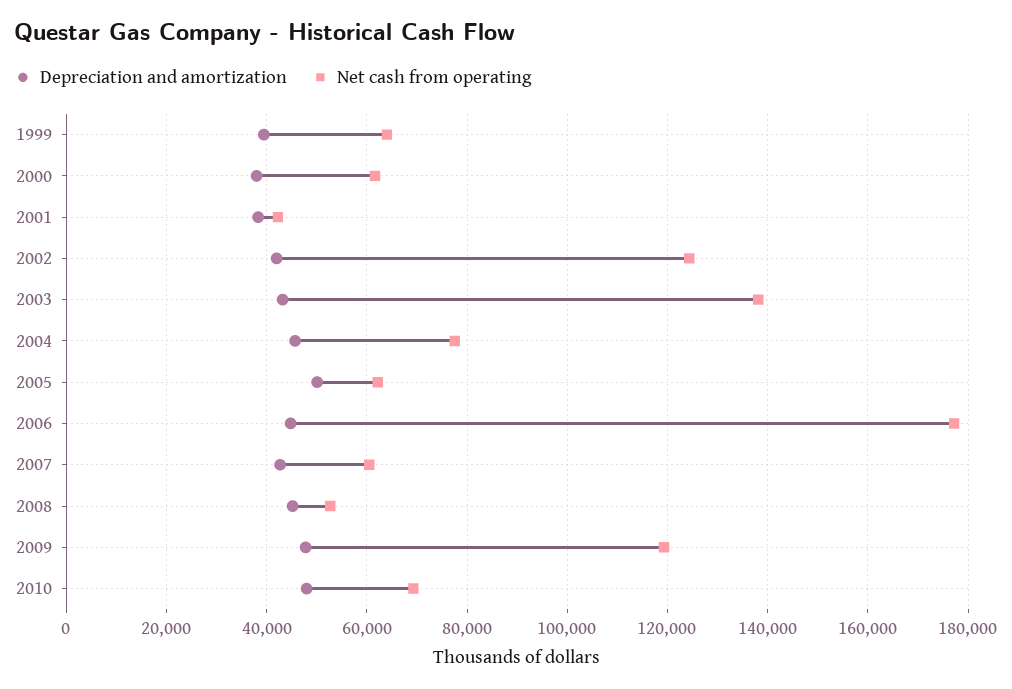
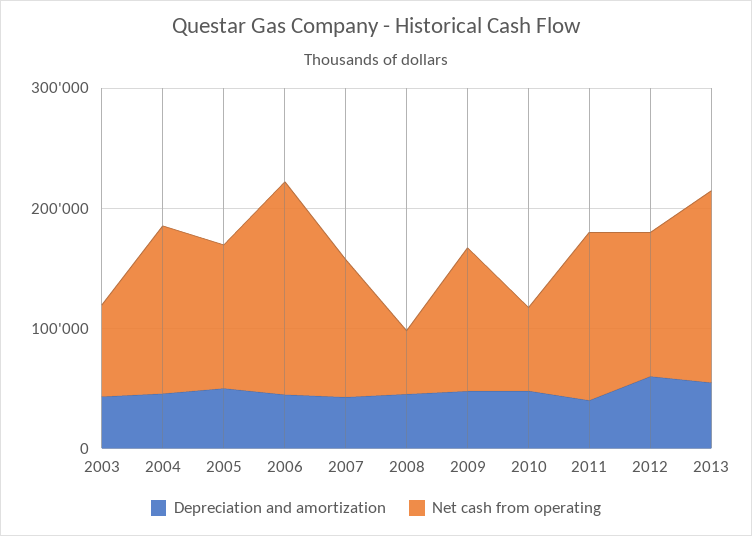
Depreciation and amortization, 1999: 40000 -> none
Net cash from operating, 1999: 64000 -> none
Depreciation and amortization, 2000: 38000 -> none
Net cash from operating, 2000: 62000 -> none
Depreciation and amortization, 2001: 38000 -> none
Net cash from operating, 2001: 42000 -> none
Depreciation and amortization, 2002: 42000 -> none
Net cash from operating, 2002: 124000 -> none
Net cash from operating, 2003: 138000 -> 80000
Net cash from operating, 2004: 78000 -> 140000
Net cash from operating, 2005: 62000 -> 120000
Net cash from operating, 2007: 60000 -> 120000
Depreciation and amortization, 2011: none -> 40000
Net cash from operating, 2011: none -> 140000
Depreciation and amortization, 2012: none -> 60000
Net cash from operating, 2012: none -> 120000
Depreciation and amortization, 2013: none -> 60000
Net cash from operating, 2013: none -> 160000

